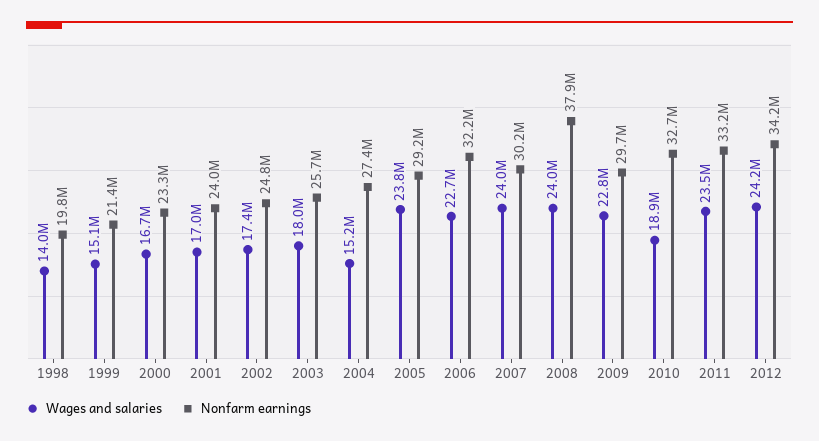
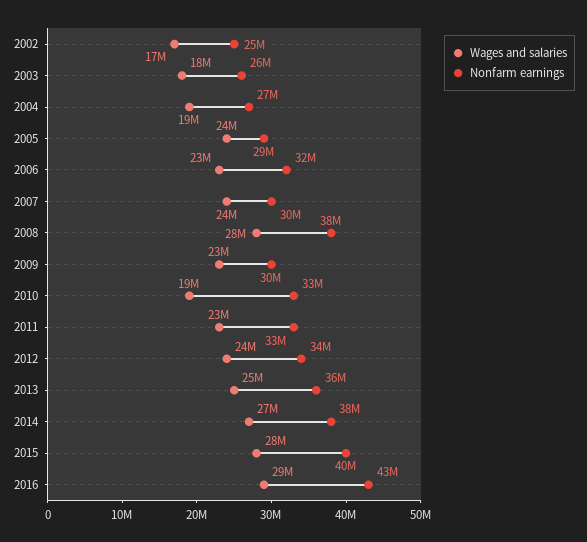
Wages and salaries, 1998: 14000000 -> none
Nonfarm earnings, 1998: 19800000 -> none
Wages and salaries, 1999: 15100000 -> none
Nonfarm earnings, 1999: 21400000 -> none
Wages and salaries, 2000: 16700000 -> none
Nonfarm earnings, 2000: 23300000 -> none
Wages and salaries, 2001: 17000000 -> none
Nonfarm earnings, 2001: 24000000 -> none
Wages and salaries, 2004: 15200000 -> 19000000
Wages and salaries, 2008: 24000000 -> 28000000
Wages and salaries, 2013: none -> 25000000
Nonfarm earnings, 2013: none -> 36000000
Wages and salaries, 2014: none -> 27000000
Nonfarm earnings, 2014: none -> 38000000
Wages and salaries, 2015: none -> 28000000
Nonfarm earnings, 2015: none -> 40000000
Wages and salaries, 2016: none -> 29000000
Nonfarm earnings, 2016: none -> 43000000

